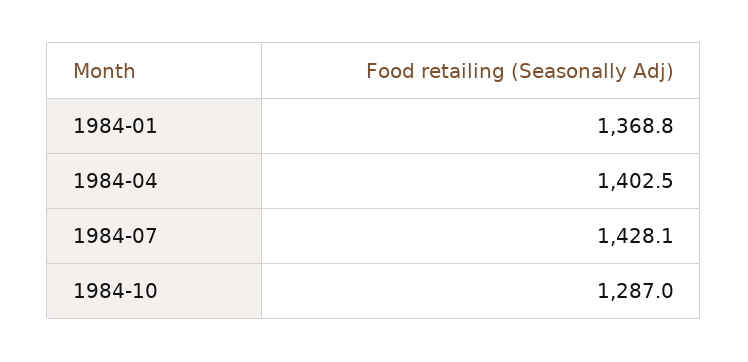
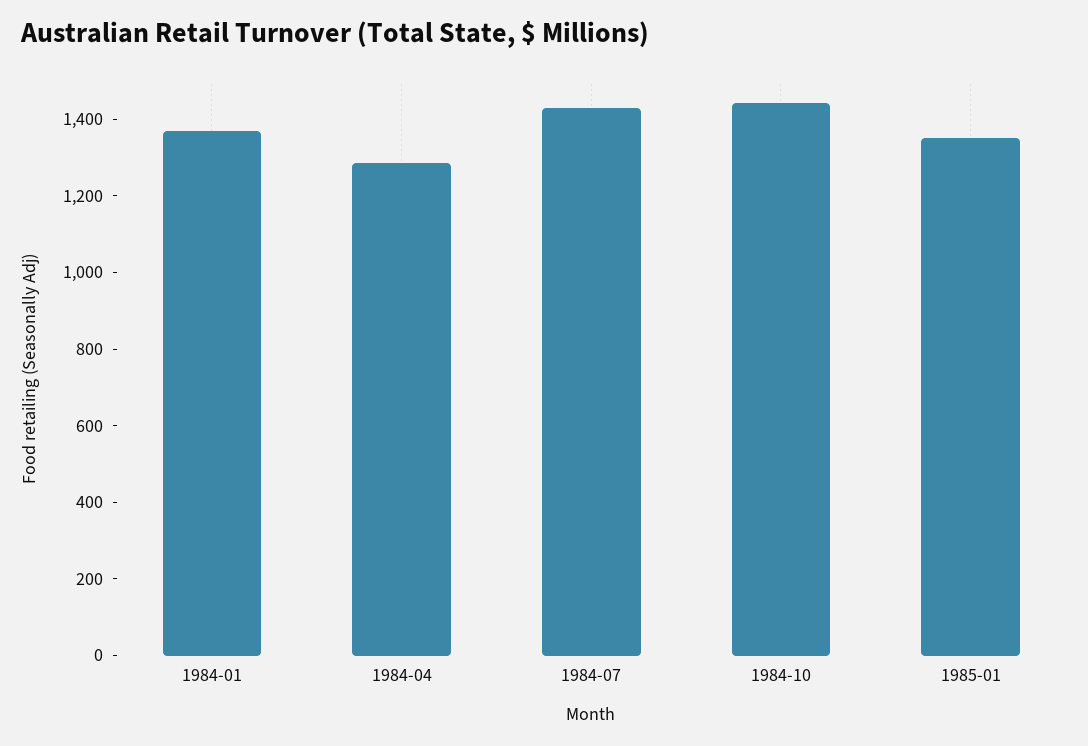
1984-04: 1402.5 -> 1300
1984-10: 1287 -> 1450
1985-01: none -> 1350

